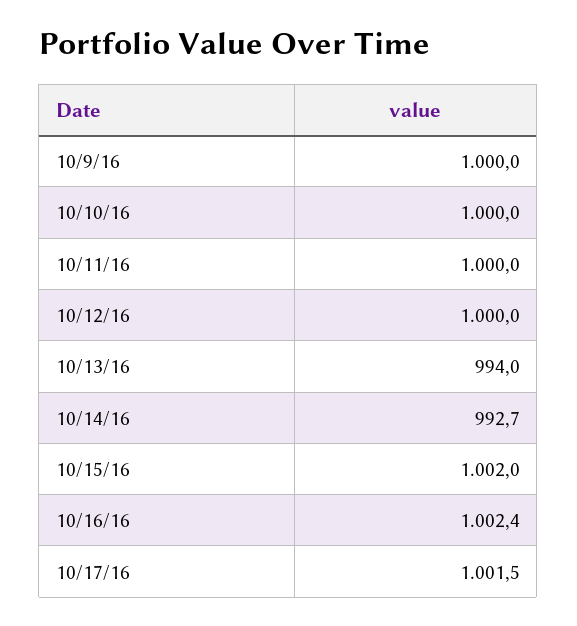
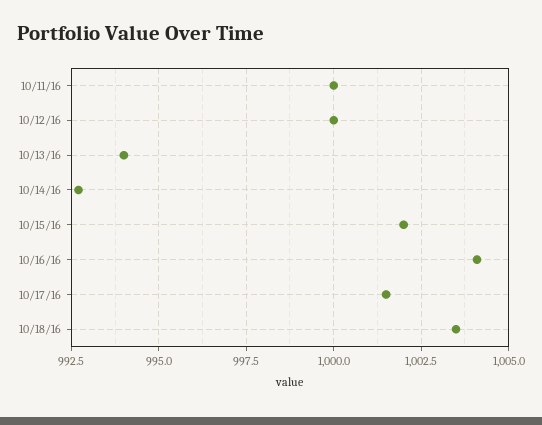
10/9/16: 1000 -> none
10/10/16: 1000 -> none
10/16/16: 1002.4 -> 1004
10/18/16: none -> 1003.5

